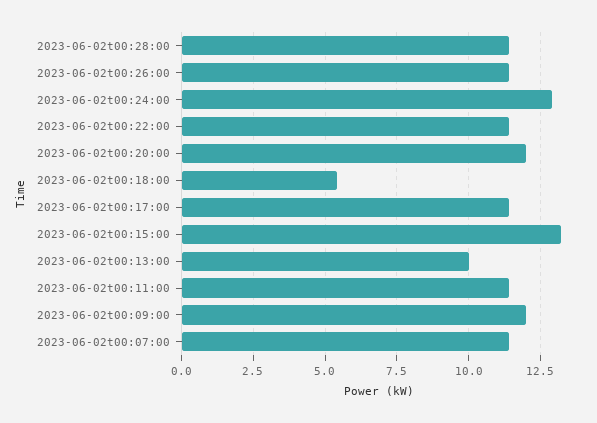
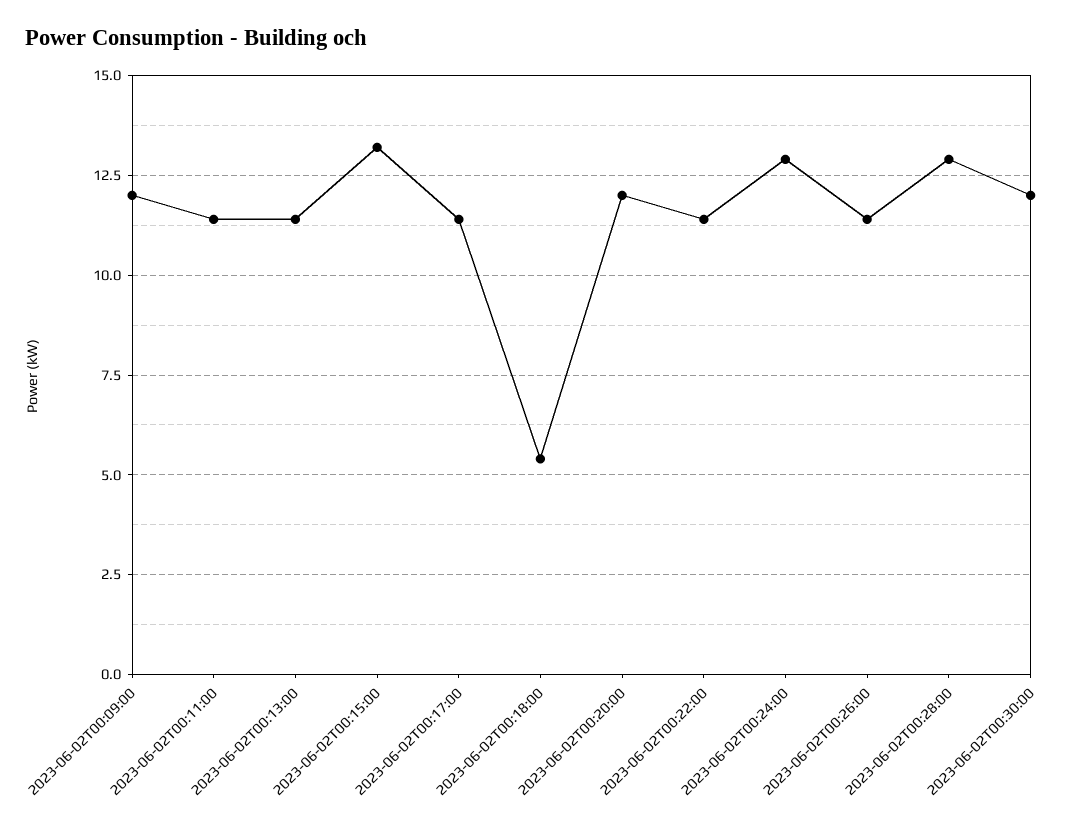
2023-06-02t00:28:00: 11.5 -> 13
2023-06-02t00:13:00: 10 -> 11.5
2023-06-02t00:07:00: 11.5 -> none
2023-06-02T00:30:00: none -> 12

